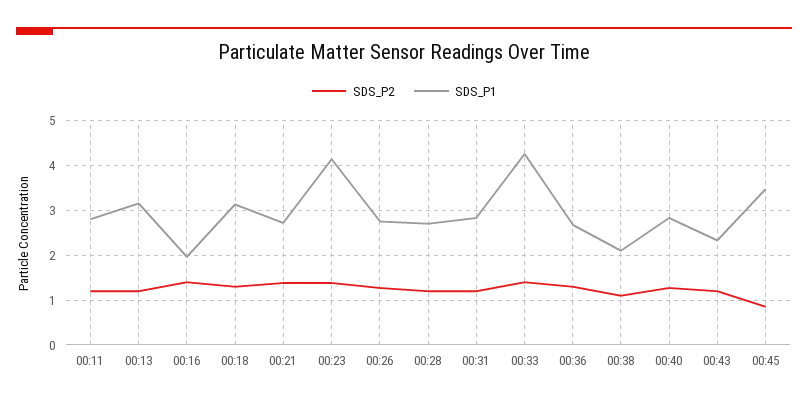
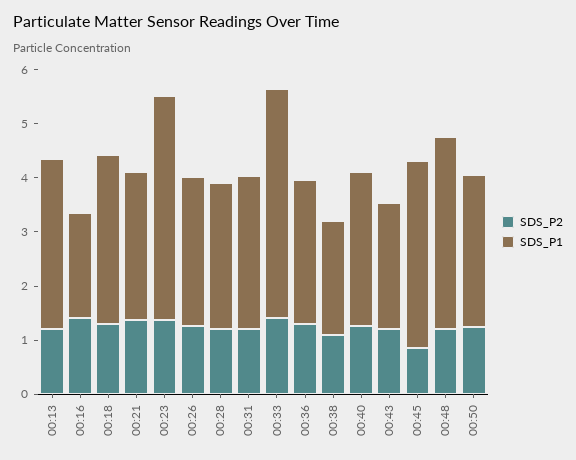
SDS_P2, 00:11: 1.2 -> none
SDS_P1, 00:11: 2.8 -> none
SDS_P2, 00:48: none -> 1.2
SDS_P1, 00:48: none -> 3.6
SDS_P2, 00:50: none -> 1.2
SDS_P1, 00:50: none -> 2.8

